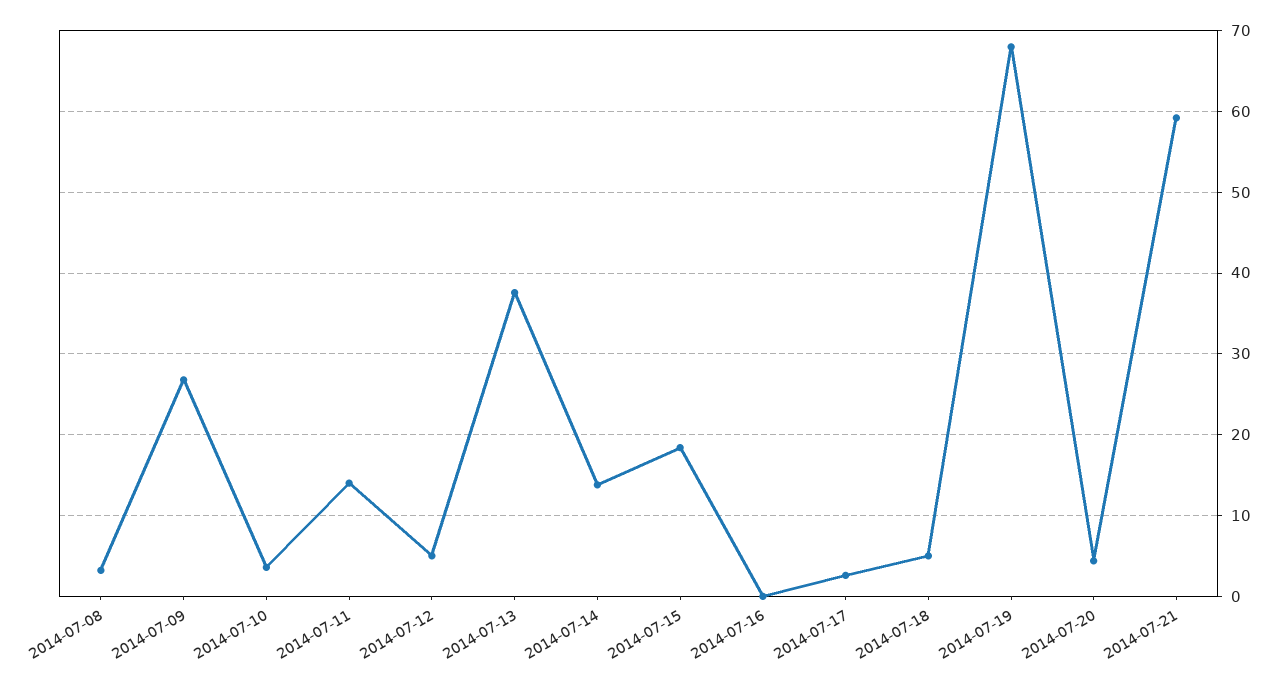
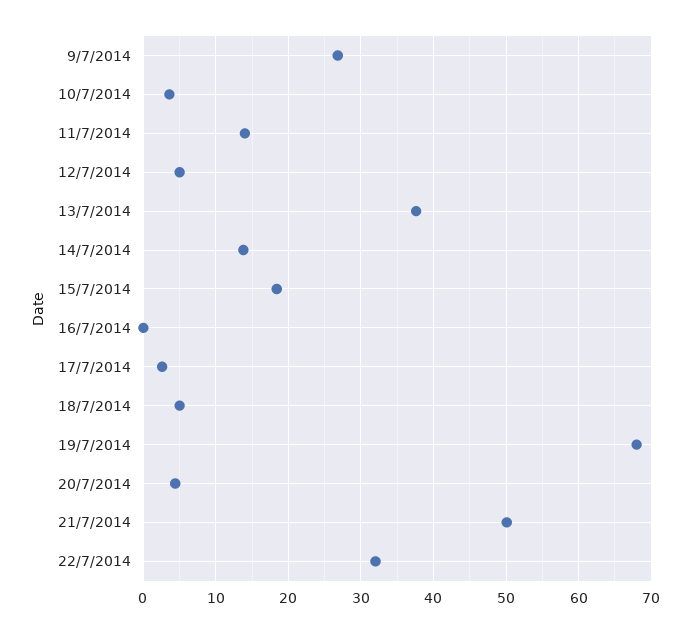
2014-07-08: 3 -> none
2014-07-21: 59 -> 50
22/7/2014: none -> 32

